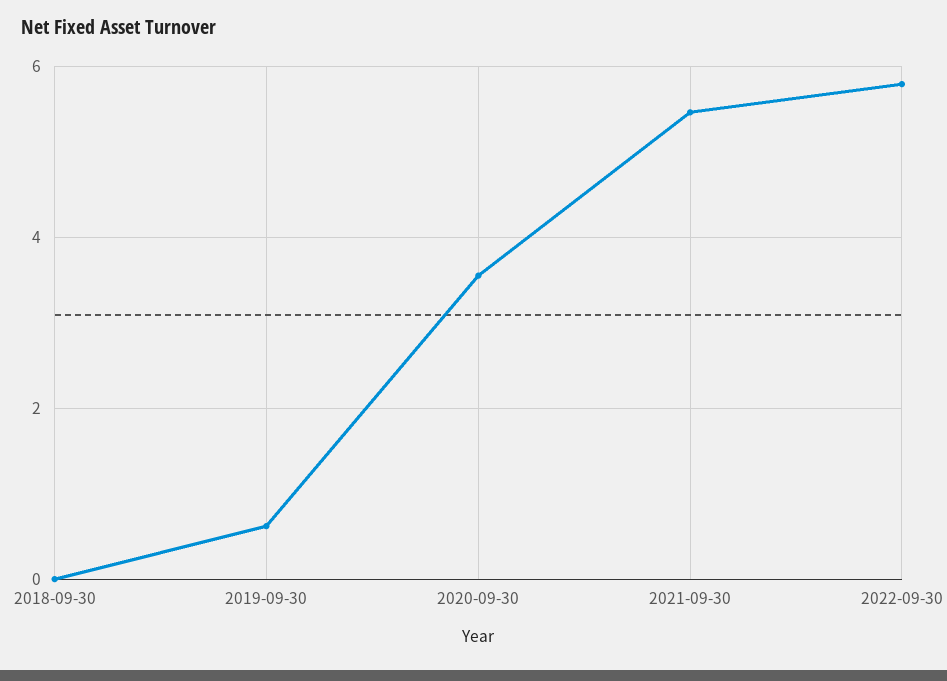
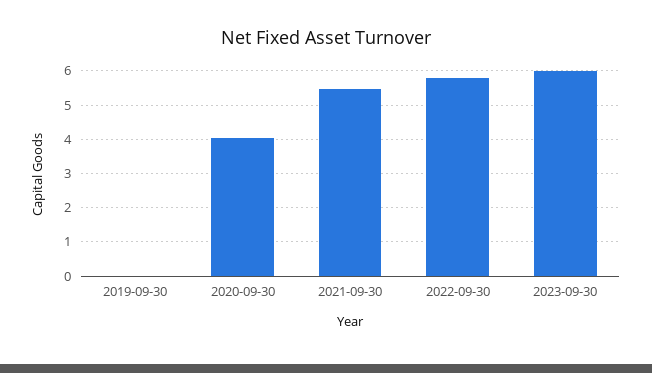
2018-09-30: 0 -> none
2019-09-30: 0.6 -> 0
2020-09-30: 3.6 -> 4
2023-09-30: none -> 6

